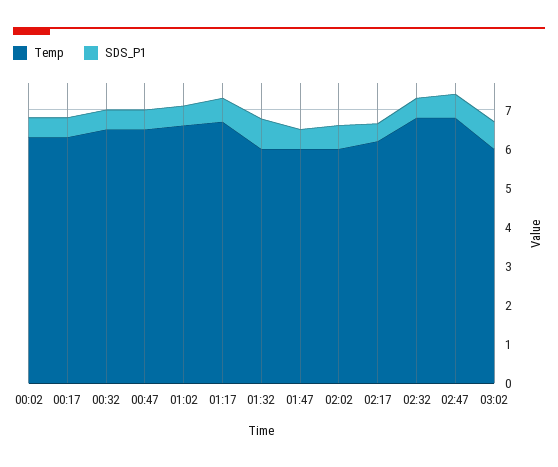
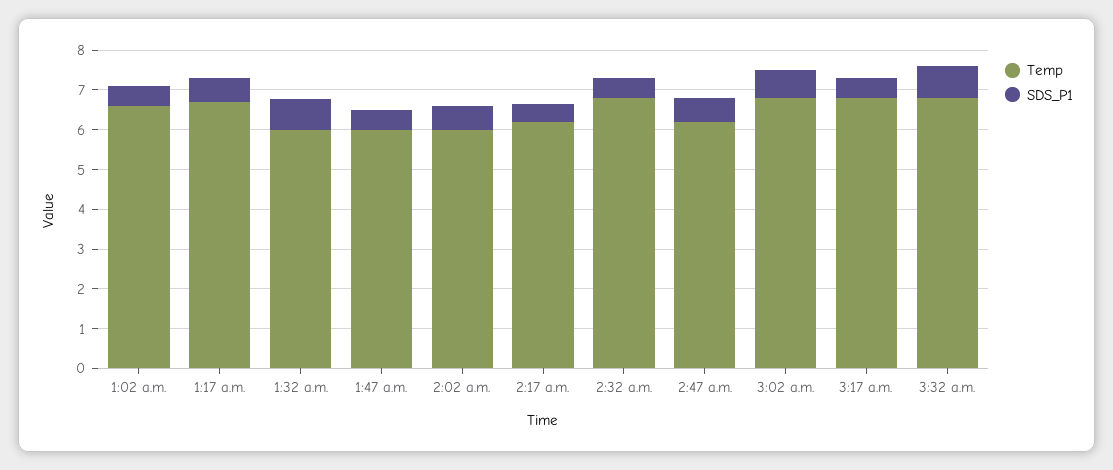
Temp, 00:02: 6.25 -> none
SDS_P1, 00:02: 0.5 -> none
Temp, 00:17: 6.25 -> none
SDS_P1, 00:17: 0.5 -> none
Temp, 00:32: 6.5 -> none
SDS_P1, 00:32: 0.5 -> none
Temp, 00:47: 6.5 -> none
SDS_P1, 00:47: 0.5 -> none
Temp, 02:47: 6.75 -> 6.25
Temp, 03:02: 6 -> 6.75
Temp, 3:17 a.m.: none -> 6.75
SDS_P1, 3:17 a.m.: none -> 0.5
Temp, 3:32 a.m.: none -> 6.75
SDS_P1, 3:32 a.m.: none -> 0.75

